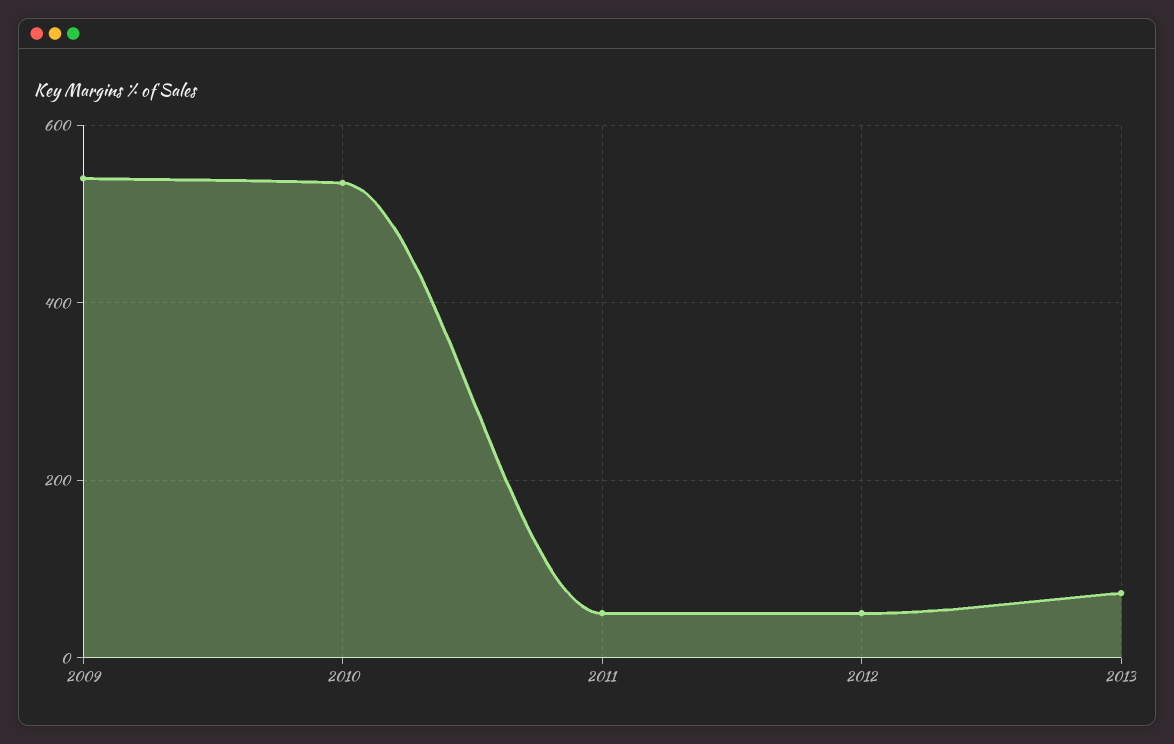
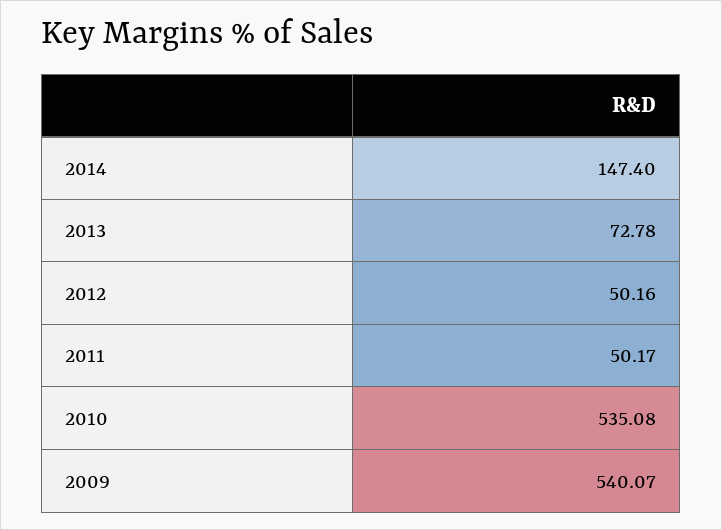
2014: none -> 147.4

